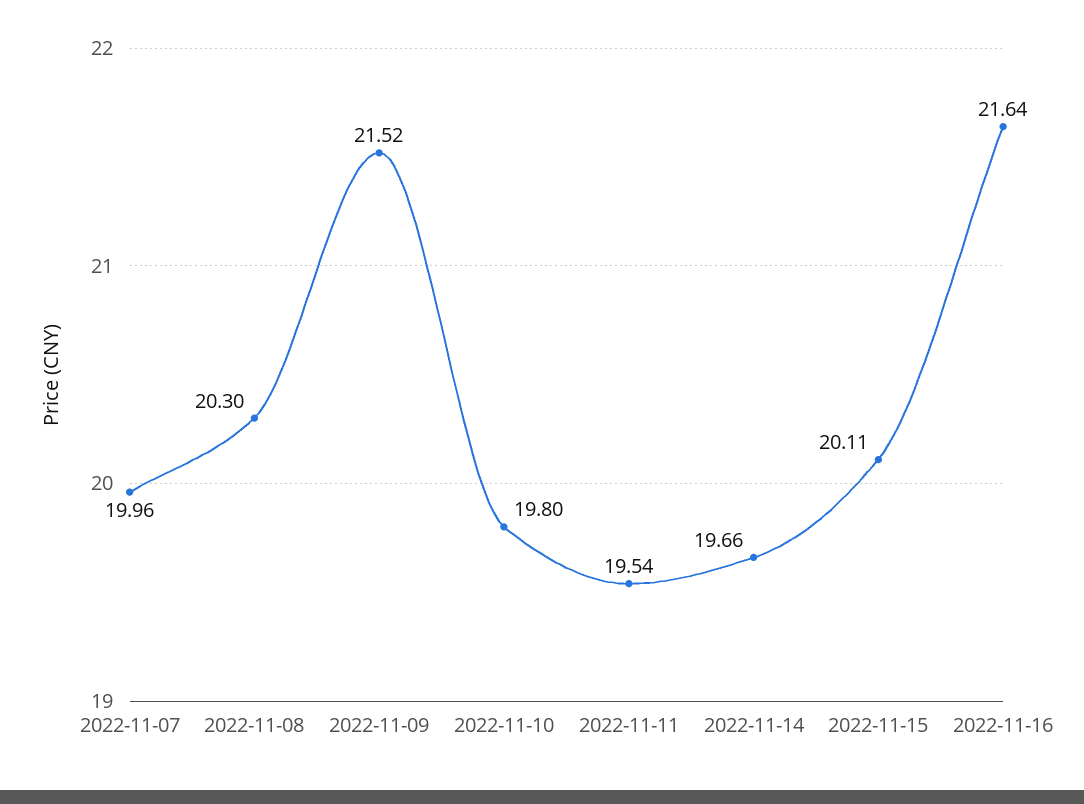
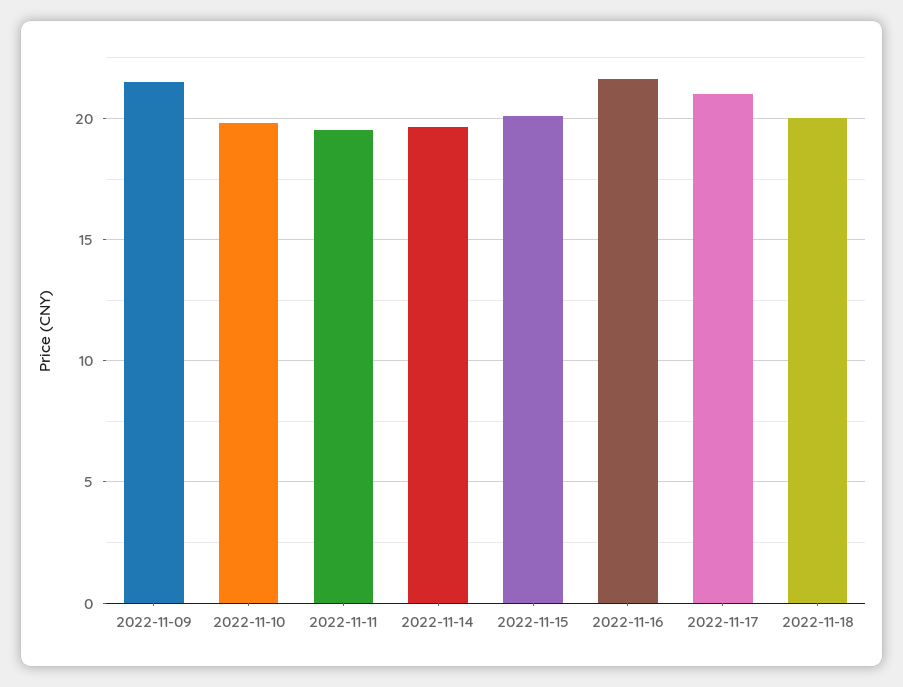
2022-11-07: 19.96 -> none
2022-11-08: 20.3 -> none
2022-11-17: none -> 21
2022-11-18: none -> 20

